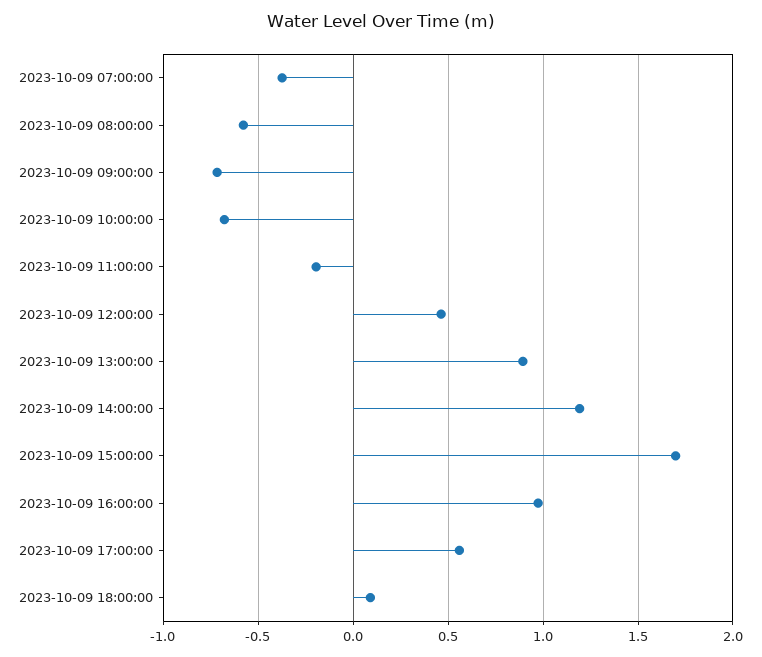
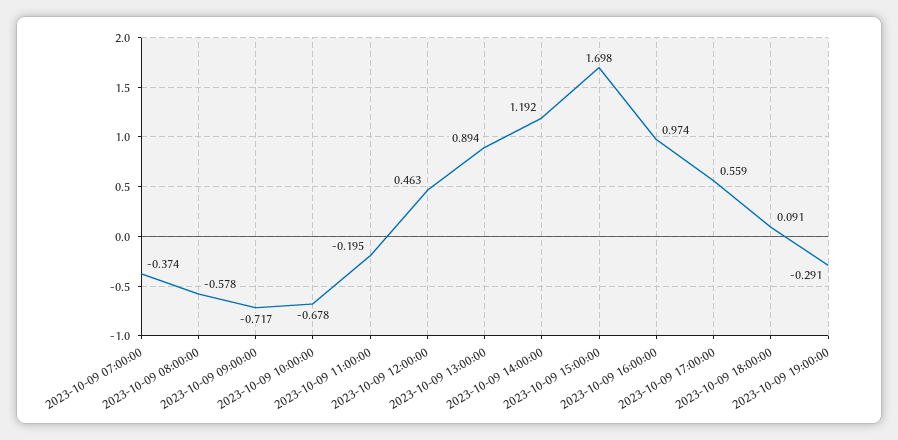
2023-10-09 19:00:00: none -> -0.291

